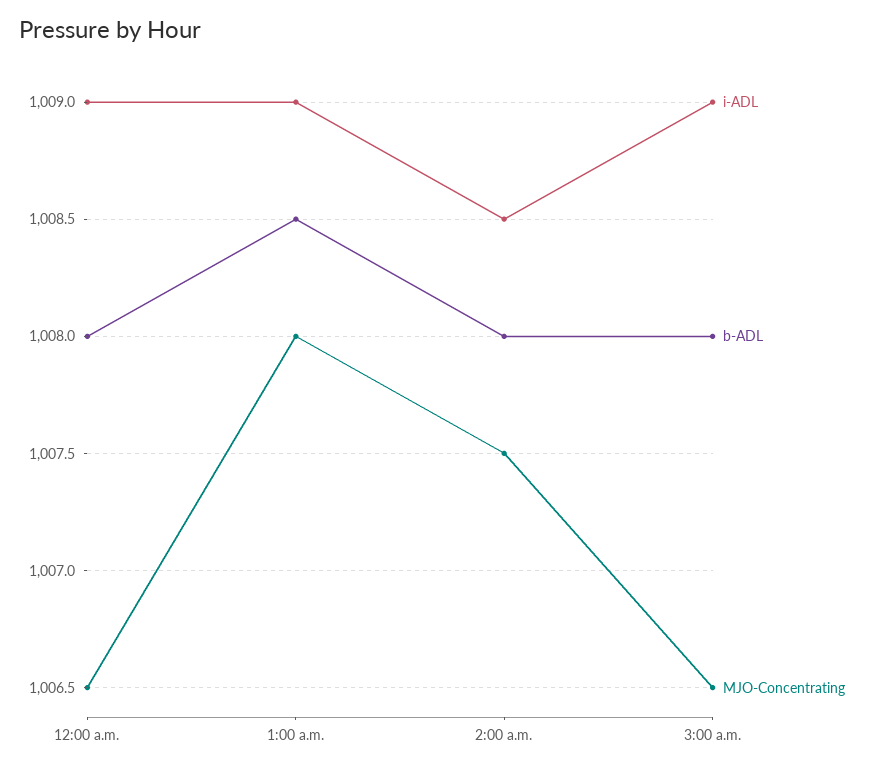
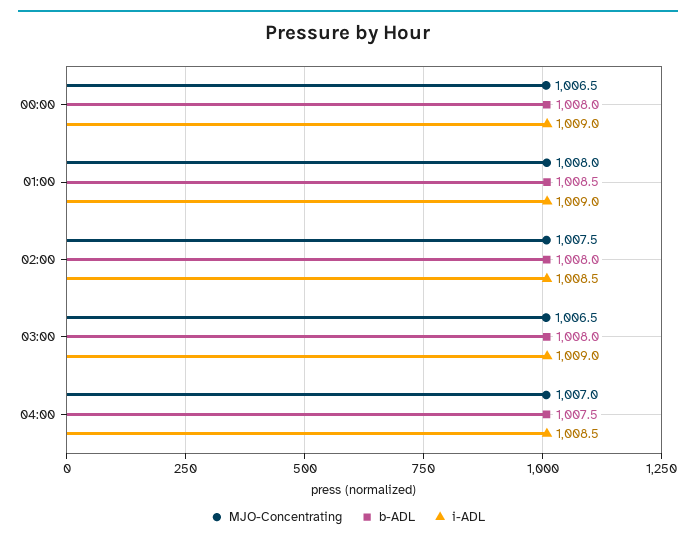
MJO-Concentrating, 04:00: none -> 1007
b-ADL, 04:00: none -> 1007.5
i-ADL, 04:00: none -> 1008.5

